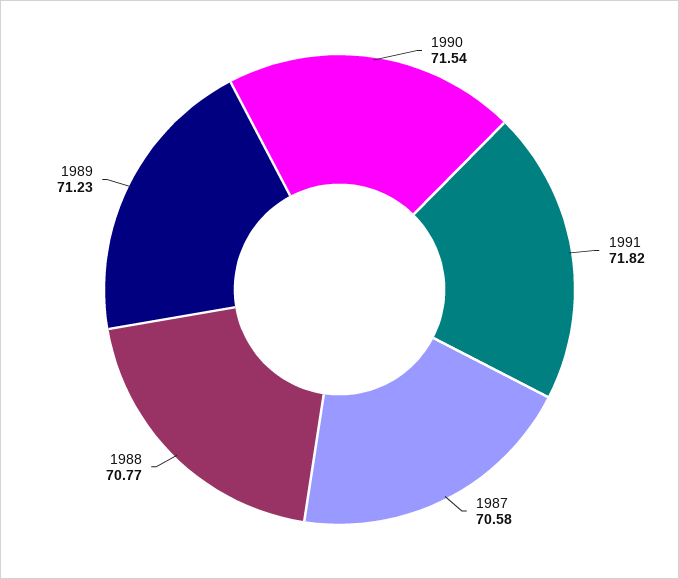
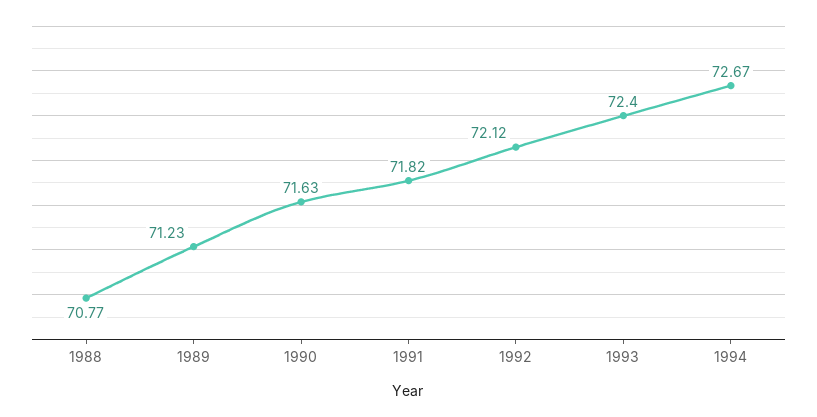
1990: 71.54 -> 71.63
1987: 70.58 -> none
1992: none -> 72.12
1993: none -> 72.4
1994: none -> 72.67

